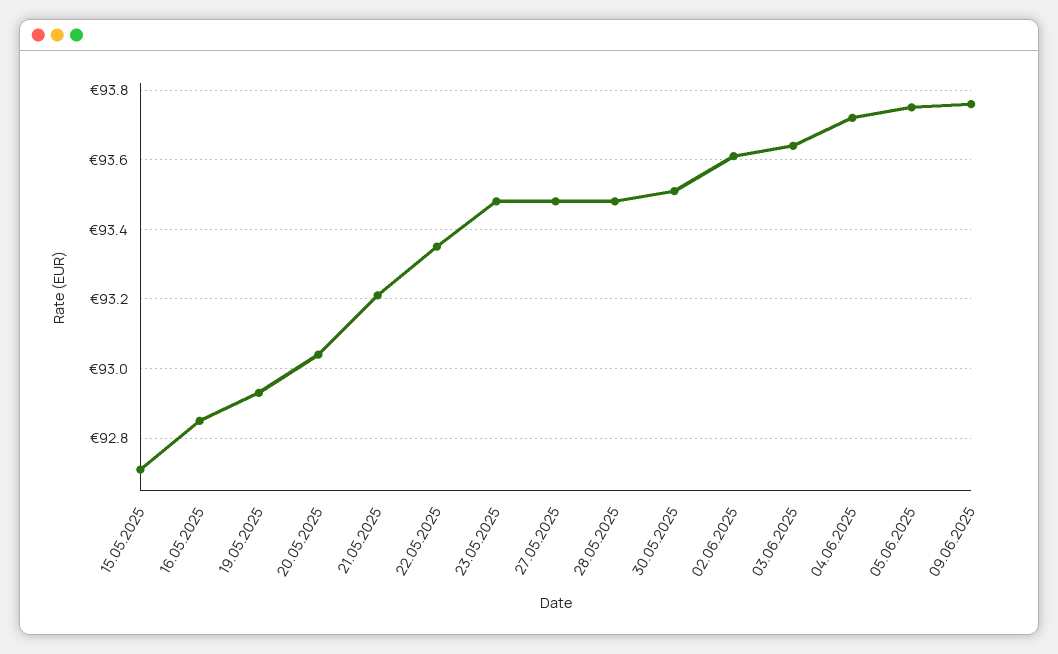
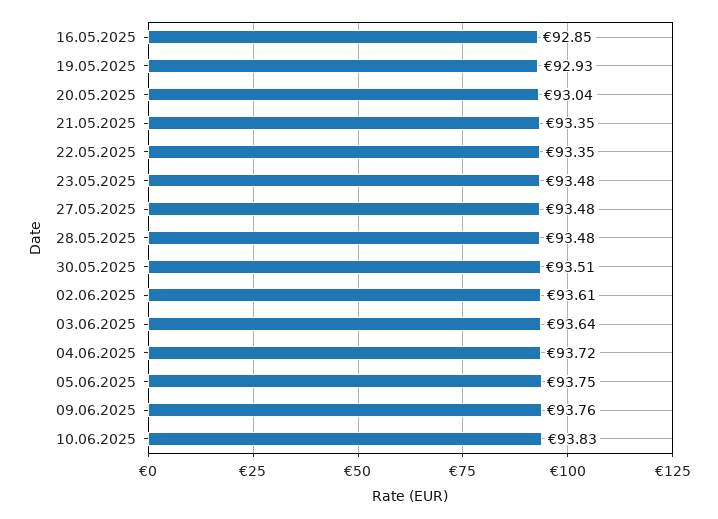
15.05.2025: 92.7 -> none
21.05.2025: 93.2 -> 93.35
10.06.2025: none -> 93.83

